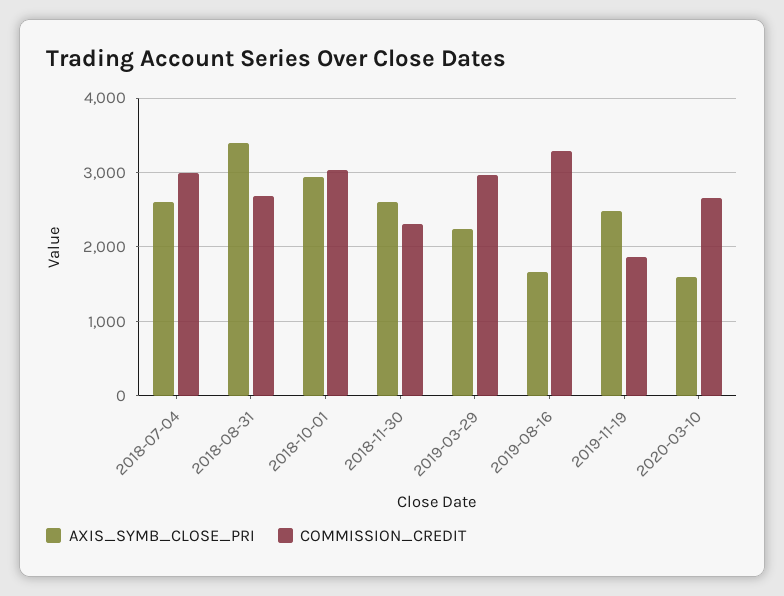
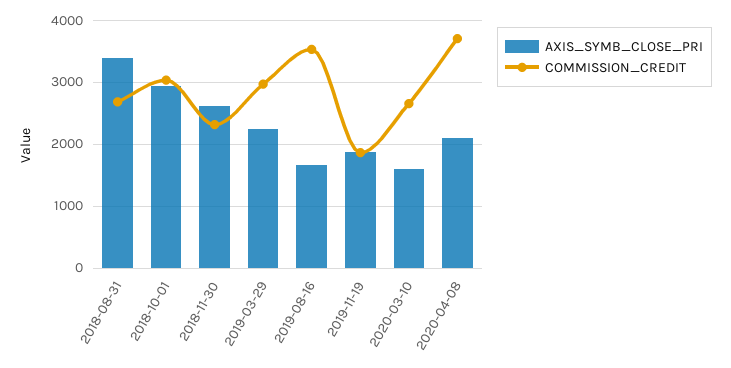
AXIS_SYMB_CLOSE_PRI, 2018-07-04: 2600 -> none
COMMISSION_CREDIT, 2018-07-04: 3000 -> none
COMMISSION_CREDIT, 2019-08-16: 3300 -> 3500
AXIS_SYMB_CLOSE_PRI, 2019-11-19: 2500 -> 1900
AXIS_SYMB_CLOSE_PRI, 2020-04-08: none -> 2100
COMMISSION_CREDIT, 2020-04-08: none -> 3700

